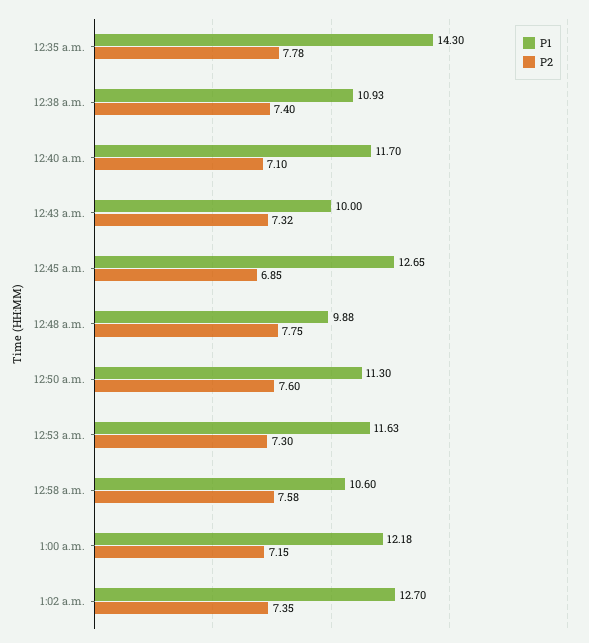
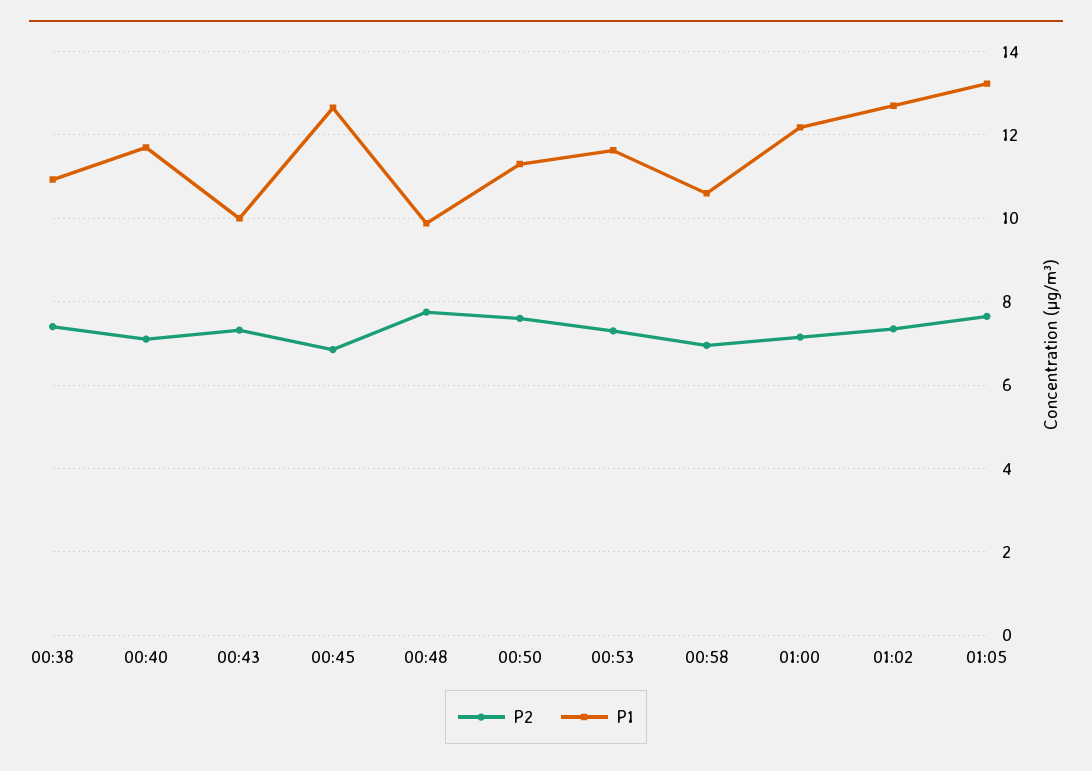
P1, 12:35 a.m.: 14.3 -> none
P2, 12:35 a.m.: 7.78 -> none
P2, 12:58 a.m.: 7.58 -> 7
P2, 01:05: none -> 7.6
P1, 01:05: none -> 13.2

